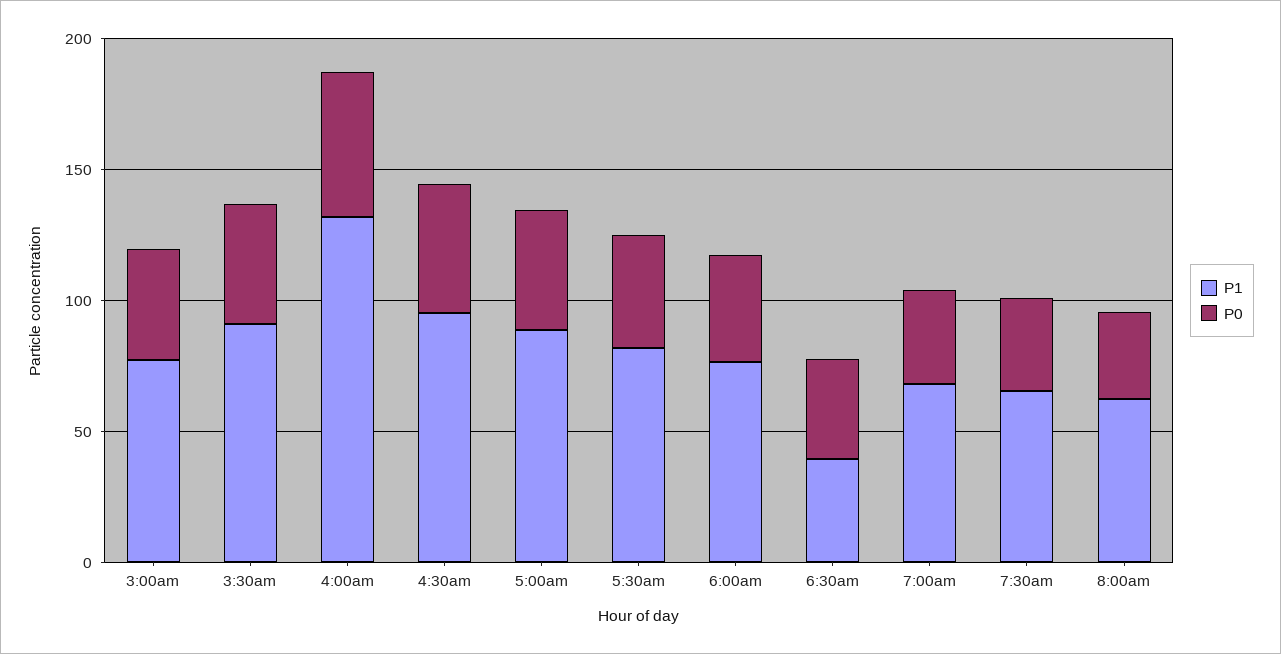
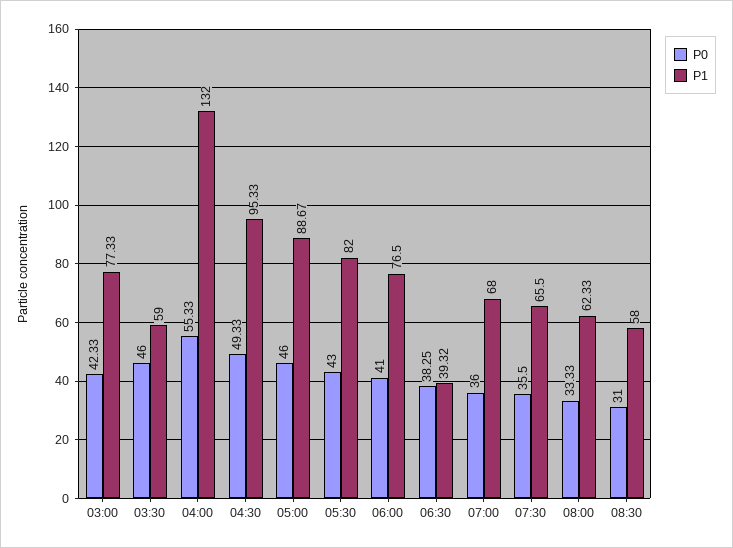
P1, 3:30am: 90 -> 59
P0, 08:30: none -> 31
P1, 08:30: none -> 58

